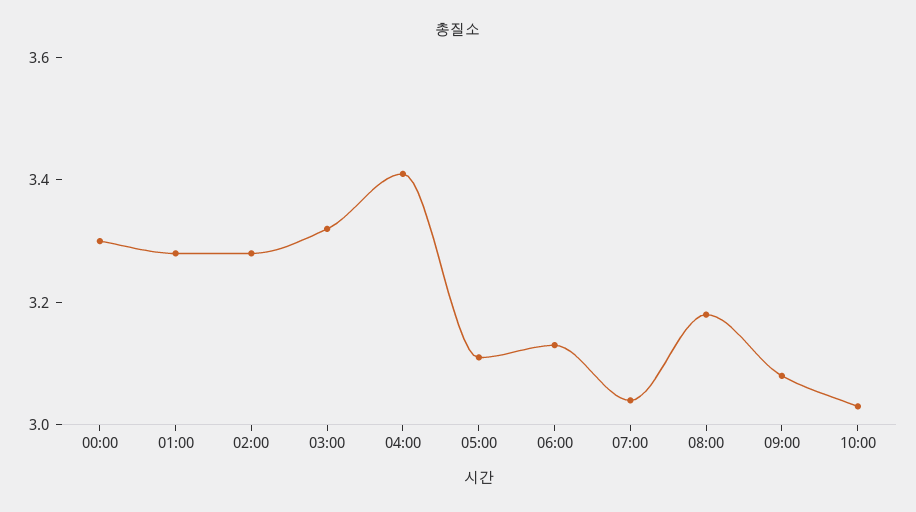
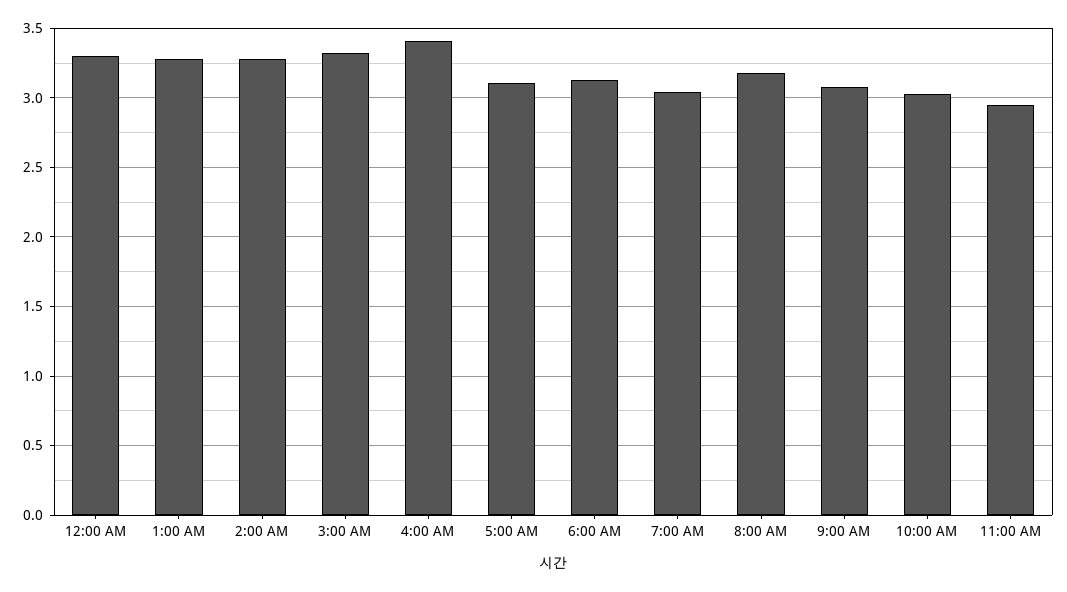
11:00 AM: none -> 2.95

